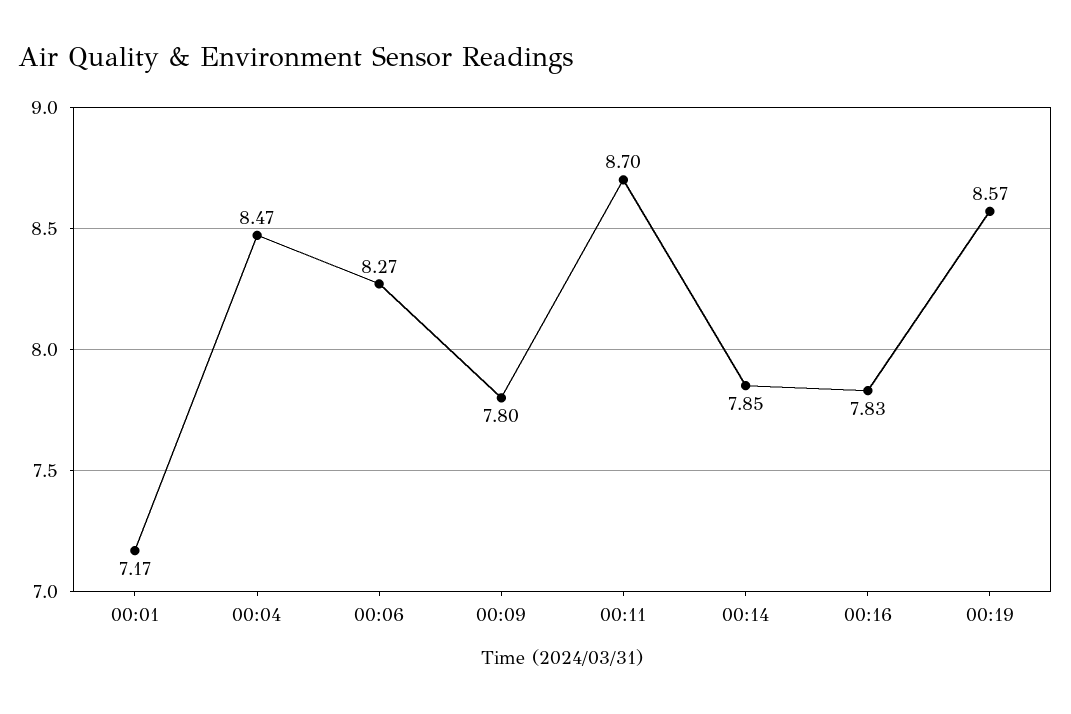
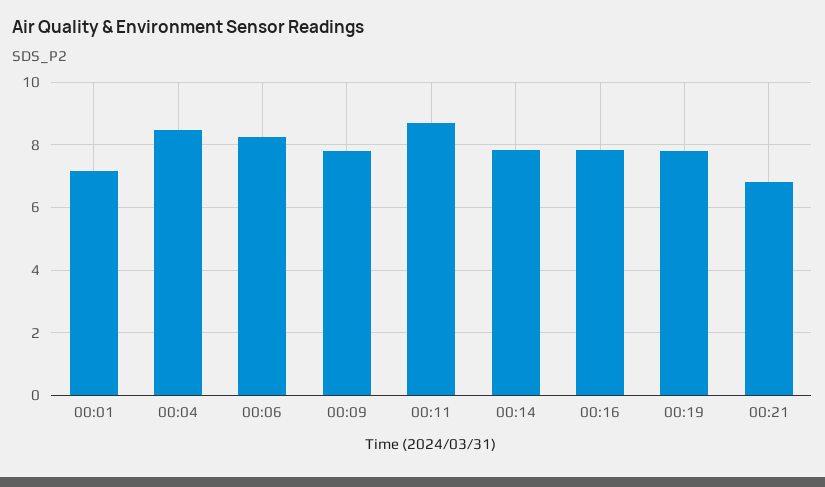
00:19: 8.57 -> 7.8
00:21: none -> 6.8

